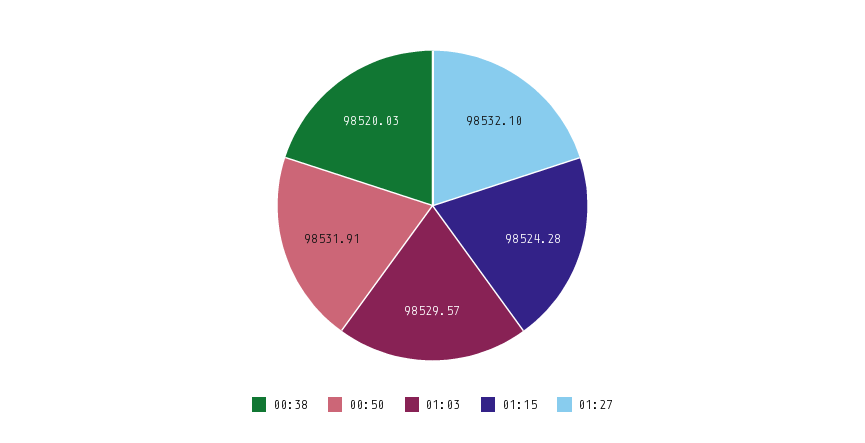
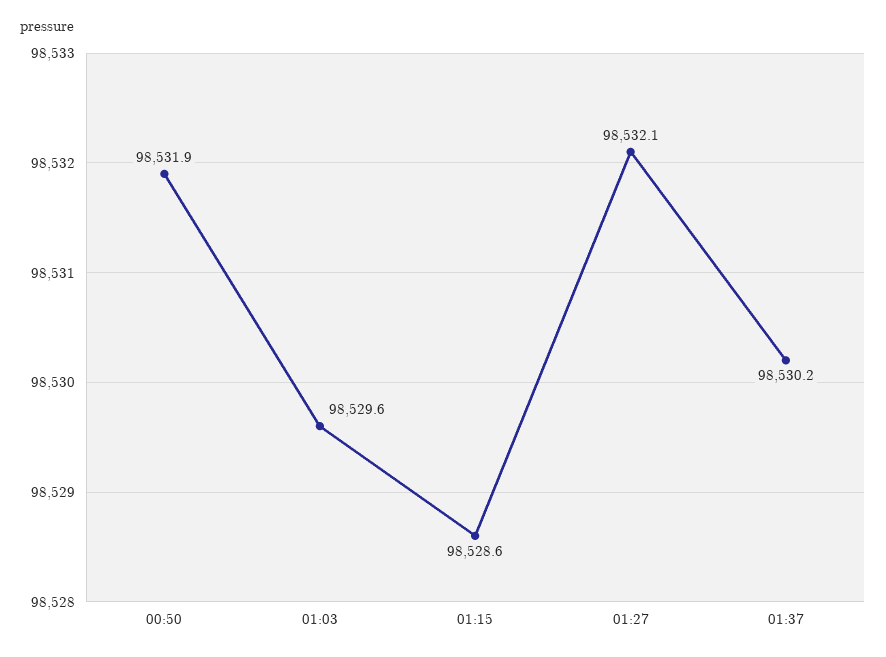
00:38: 98520.03 -> none
01:15: 98524.28 -> 98528.6
01:37: none -> 98530.2

